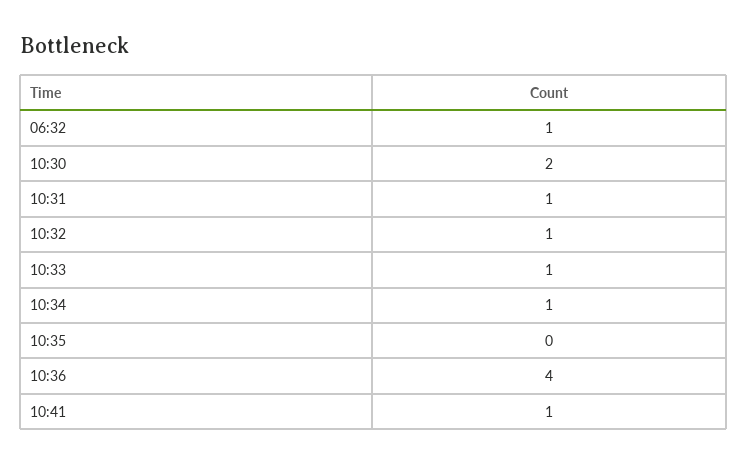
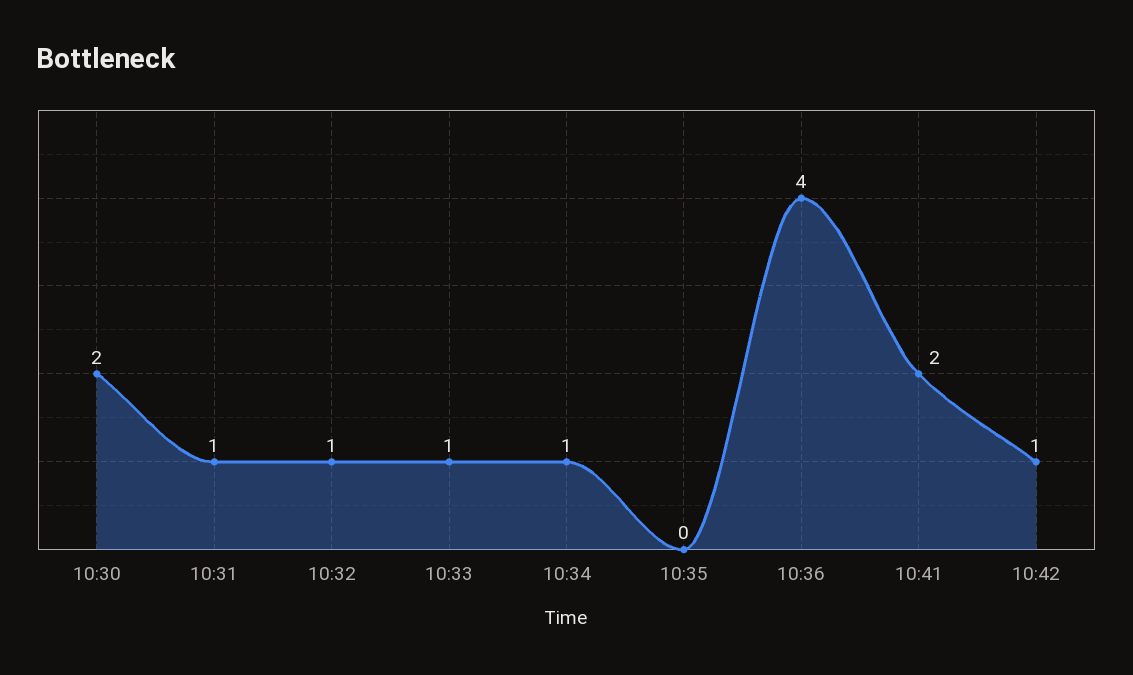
06:32: 1 -> none
10:41: 1 -> 2
10:42: none -> 1

